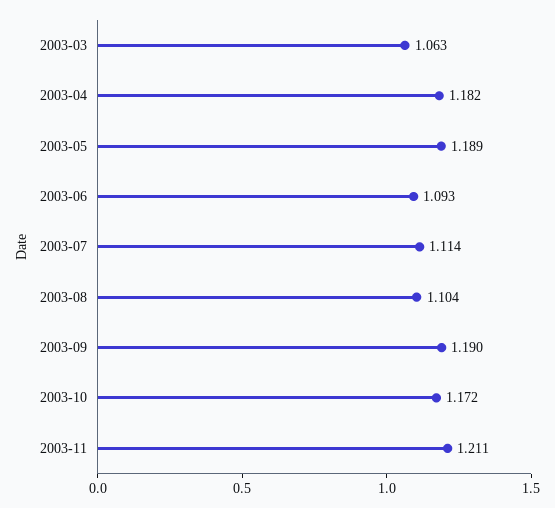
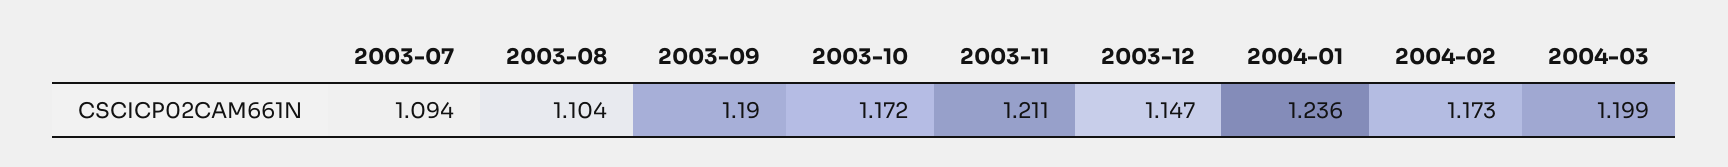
2003-03: 1.063 -> none
2003-04: 1.182 -> none
2003-05: 1.189 -> none
2003-06: 1.093 -> none
2003-07: 1.114 -> 1.094
2003-12: none -> 1.147
2004-01: none -> 1.236
2004-02: none -> 1.173
2004-03: none -> 1.199

